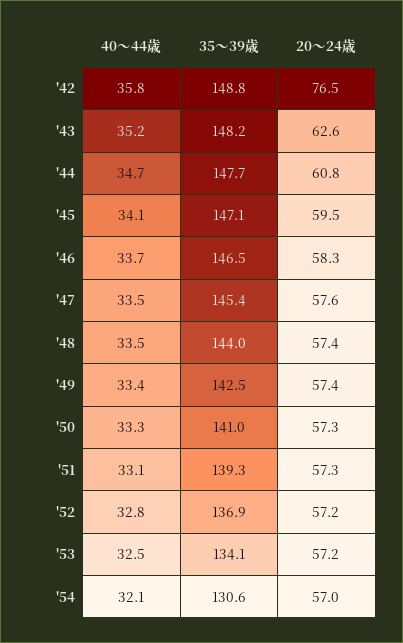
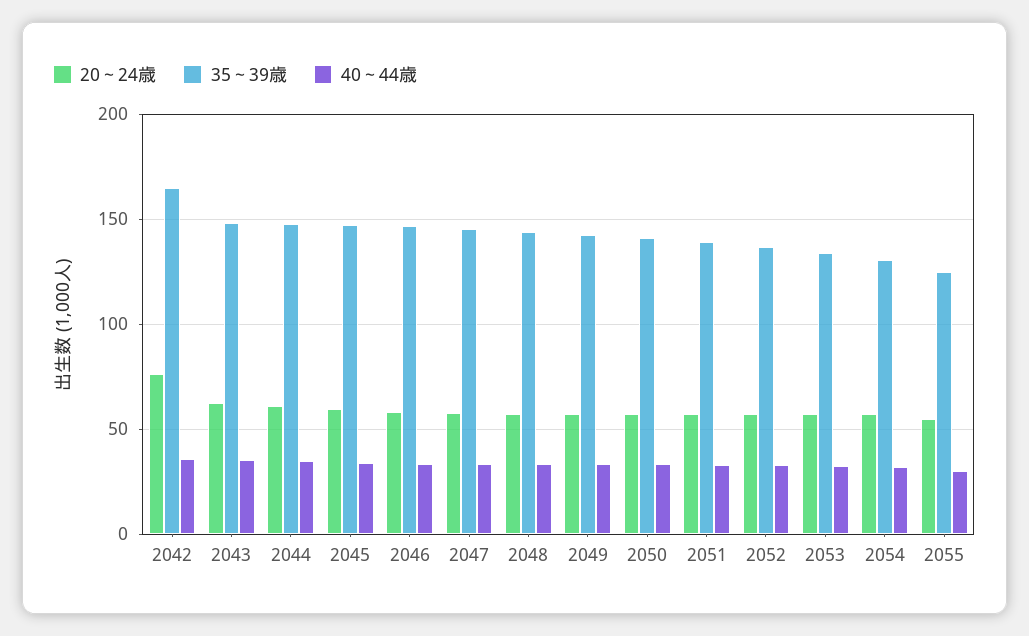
35～39歳, '42: 148.8 -> 165
20～24歳, 2055: none -> 55
35～39歳, 2055: none -> 125
40～44歳, 2055: none -> 30

